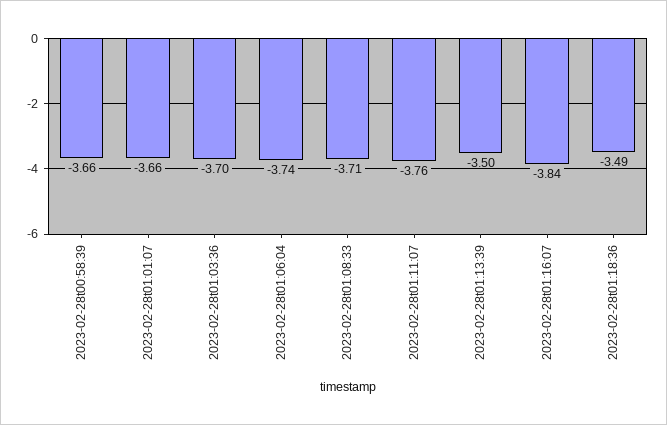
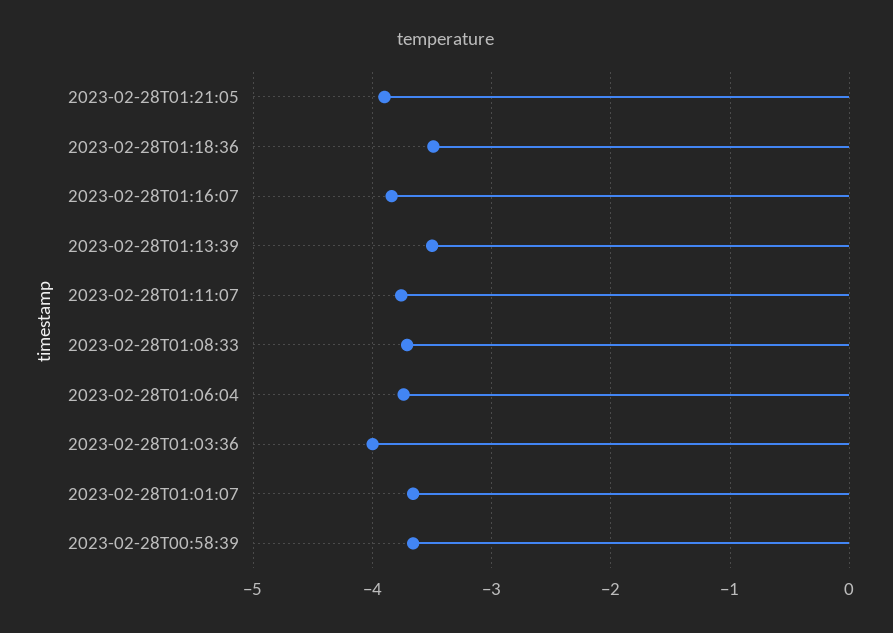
2023-02-28t01:03:36: -3.7 -> -4
2023-02-28T01:21:05: none -> -3.9

